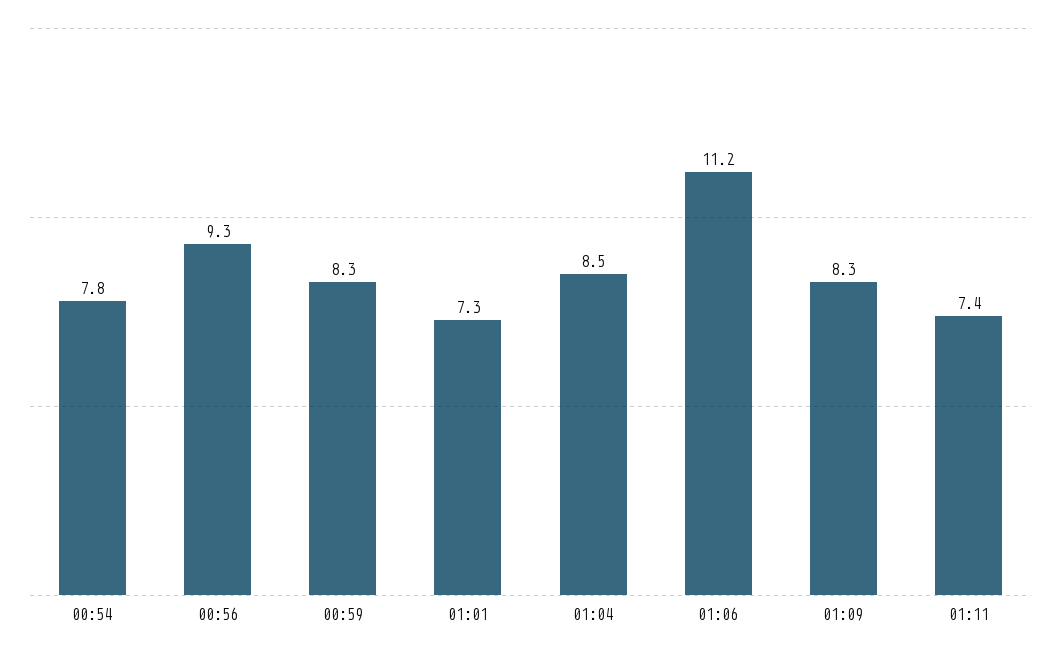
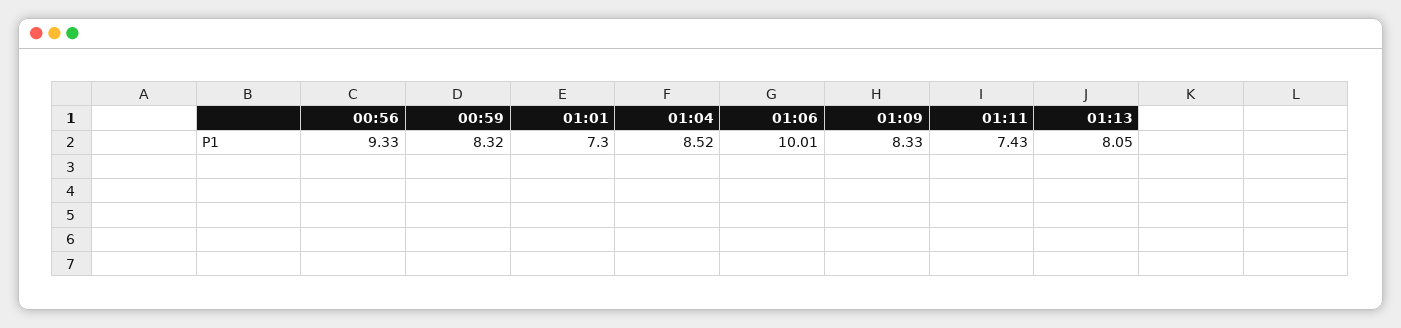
00:54: 7.8 -> none
01:06: 11.2 -> 10.01
01:13: none -> 8.05

